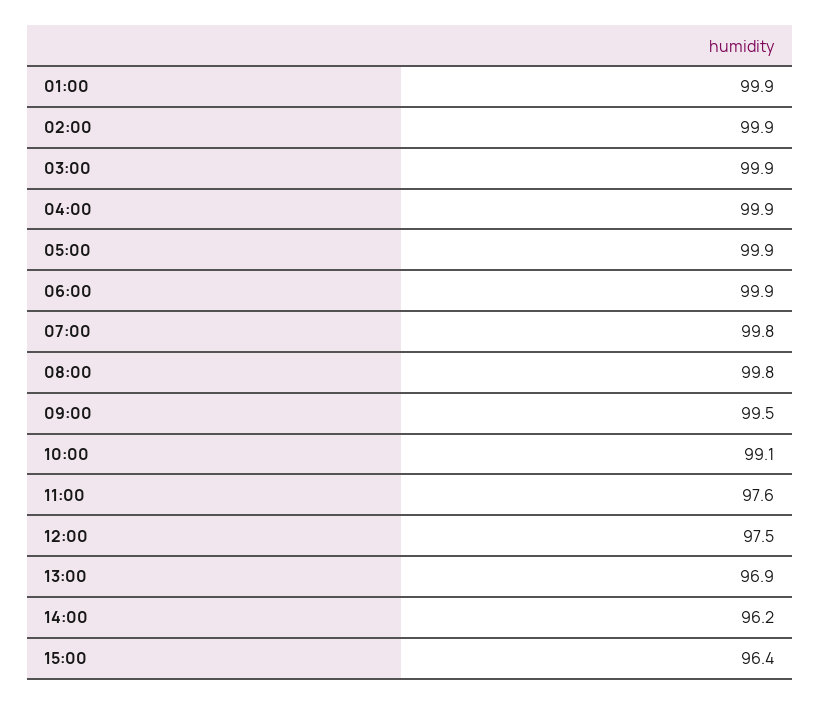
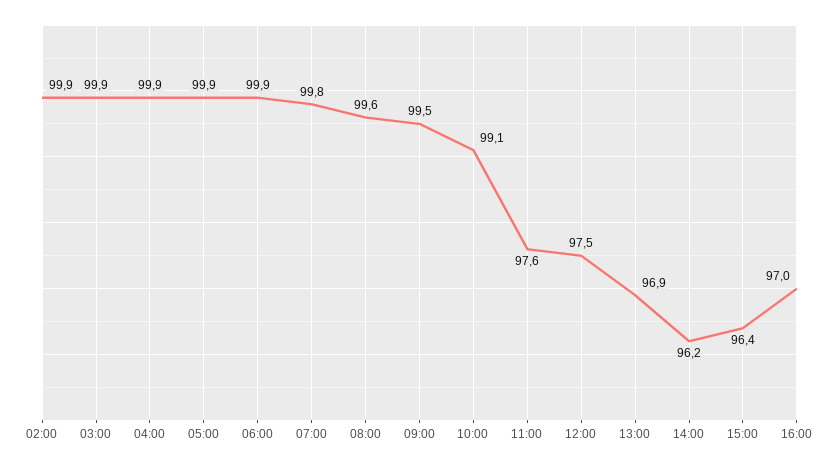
01:00: 99.9 -> none
08:00: 99.8 -> 99.6
16:00: none -> 97

